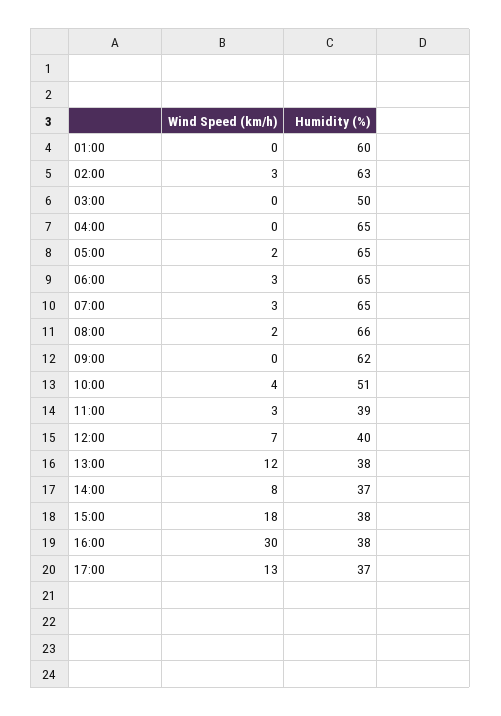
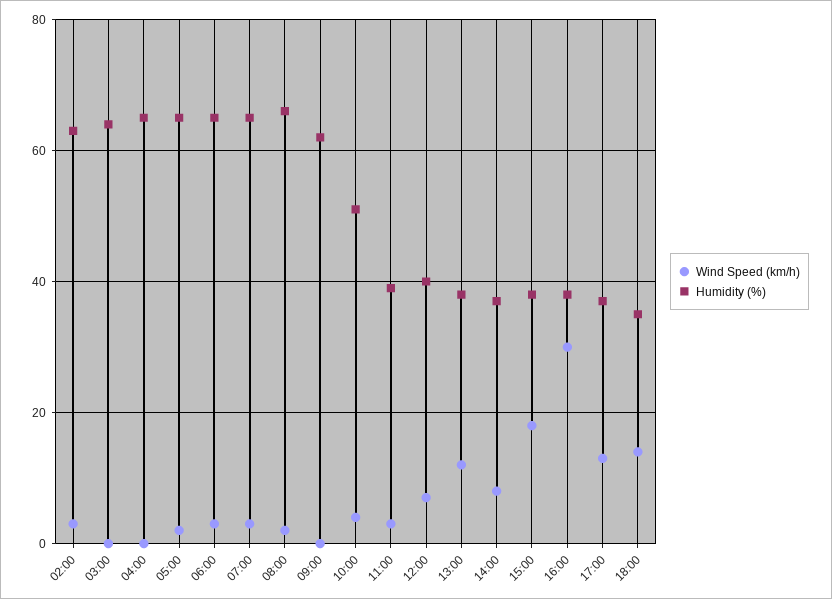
Wind Speed (km/h), 01:00: 0 -> none
Humidity (%), 01:00: 60 -> none
Humidity (%), 03:00: 50 -> 65
Wind Speed (km/h), 18:00: none -> 15
Humidity (%), 18:00: none -> 35

